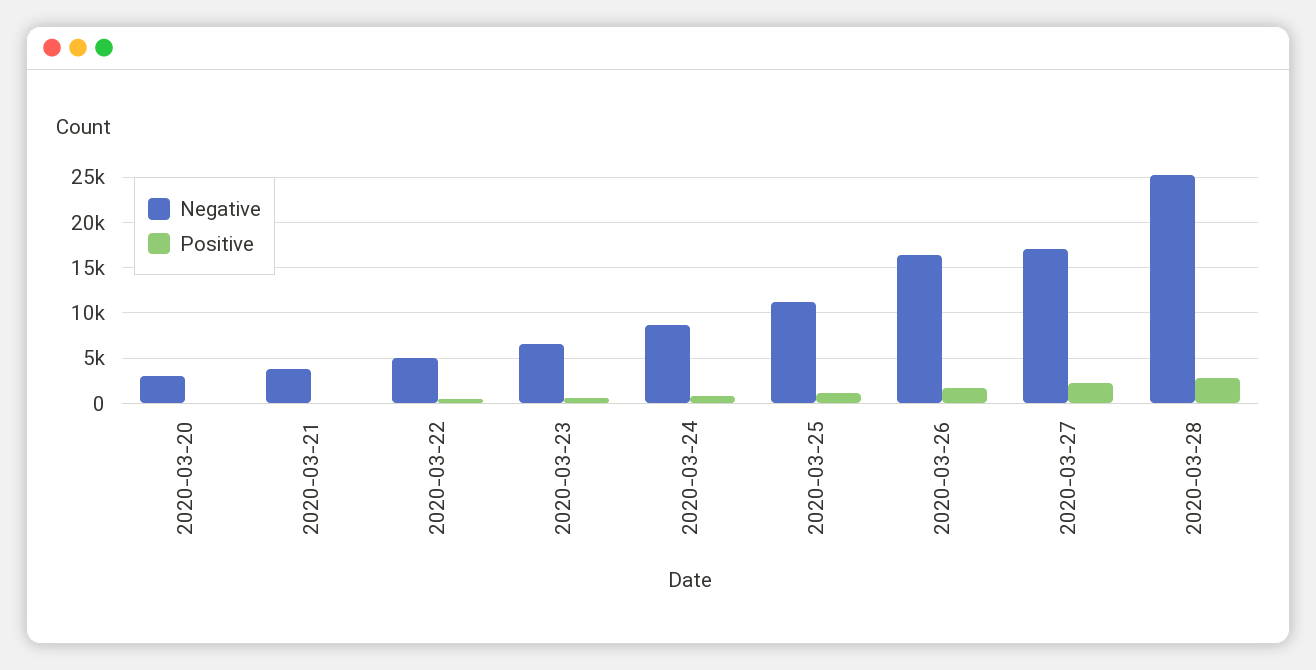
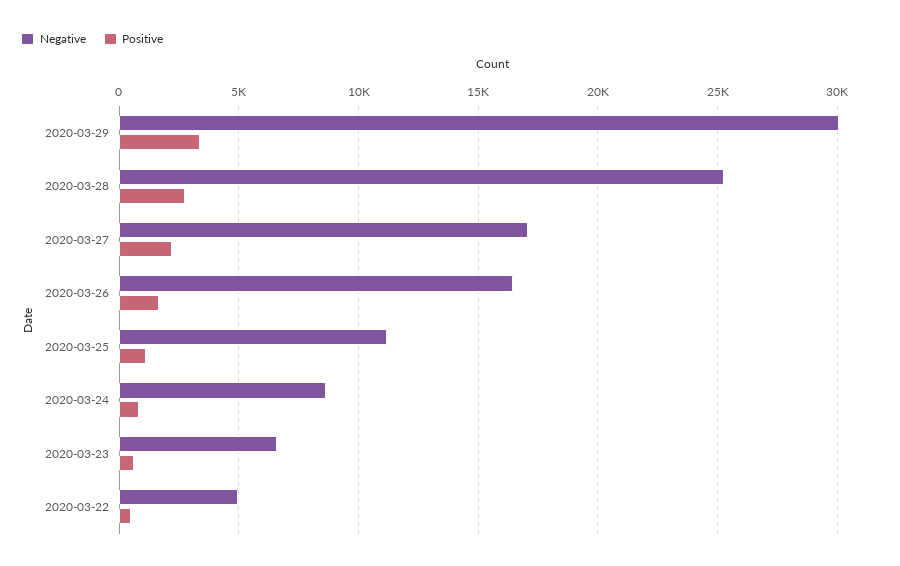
Negative, 2020-03-20: 3000 -> none
Positive, 2020-03-20: 0 -> none
Negative, 2020-03-21: 4000 -> none
Positive, 2020-03-21: 0 -> none
Negative, 2020-03-29: none -> 30000
Positive, 2020-03-29: none -> 3500

